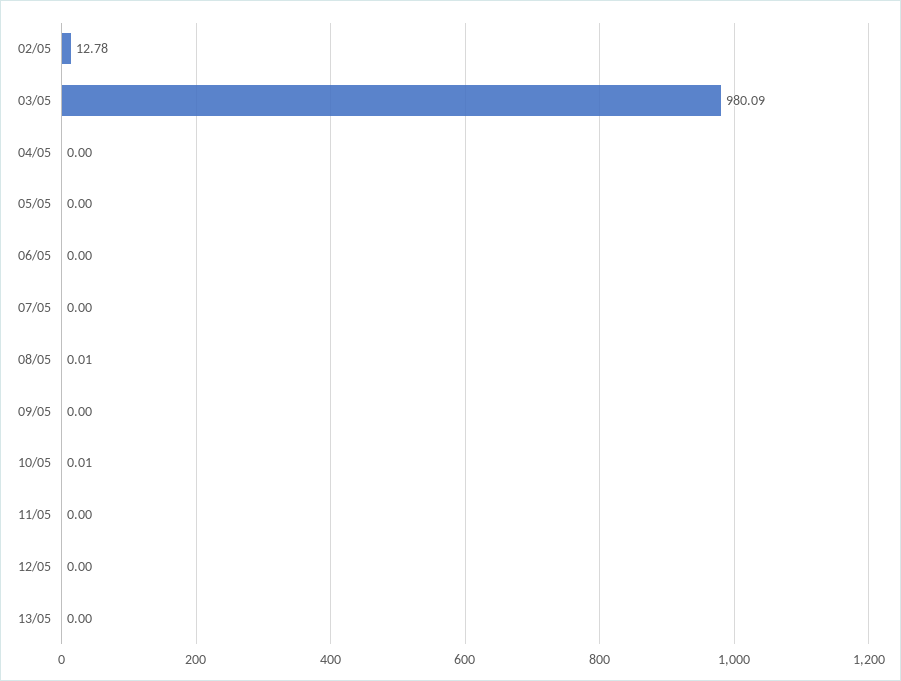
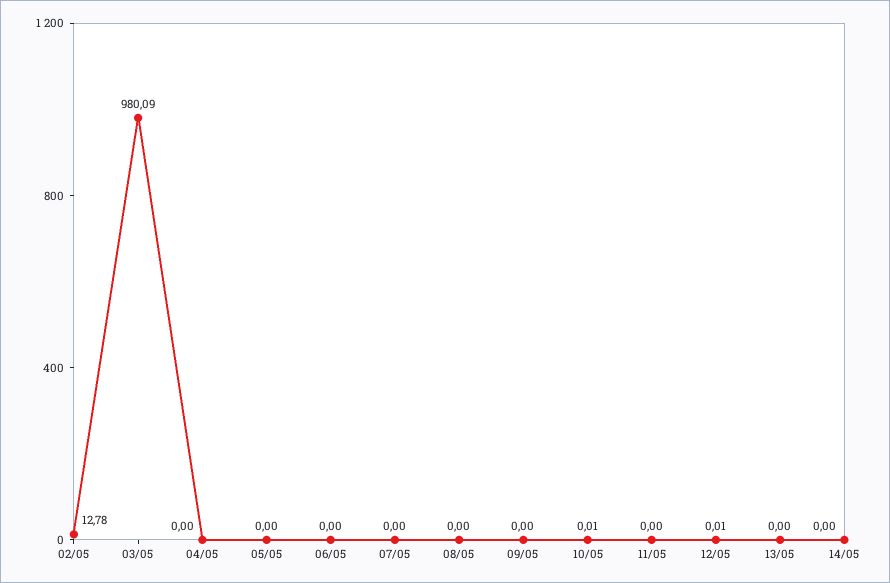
08/05: 0.01 -> 0
12/05: 0 -> 0.01
14/05: none -> 0

